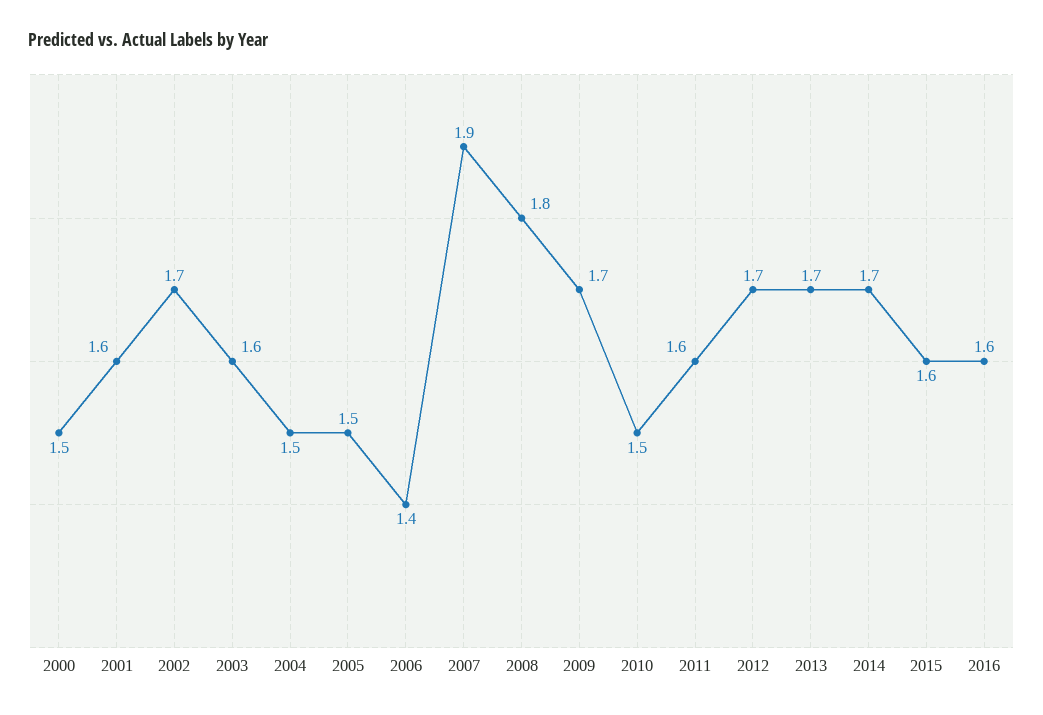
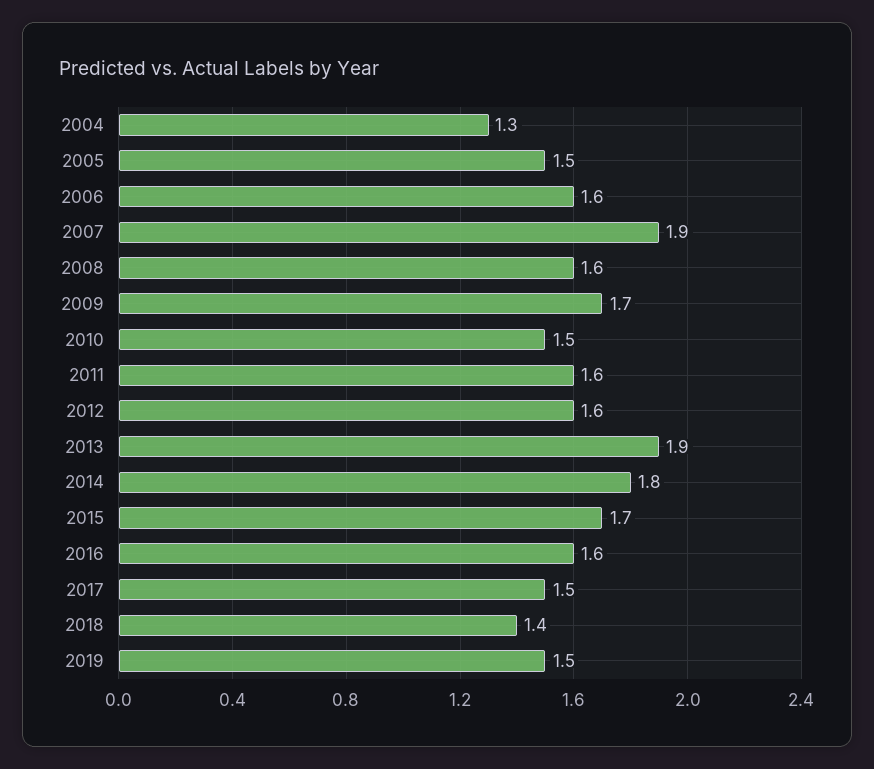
2000: 1.5 -> none
2001: 1.6 -> none
2002: 1.7 -> none
2003: 1.6 -> none
2004: 1.5 -> 1.3
2006: 1.4 -> 1.6
2008: 1.8 -> 1.6
2012: 1.7 -> 1.6
2013: 1.7 -> 1.9
2014: 1.7 -> 1.8
2015: 1.6 -> 1.7
2017: none -> 1.5
2018: none -> 1.4
2019: none -> 1.5

